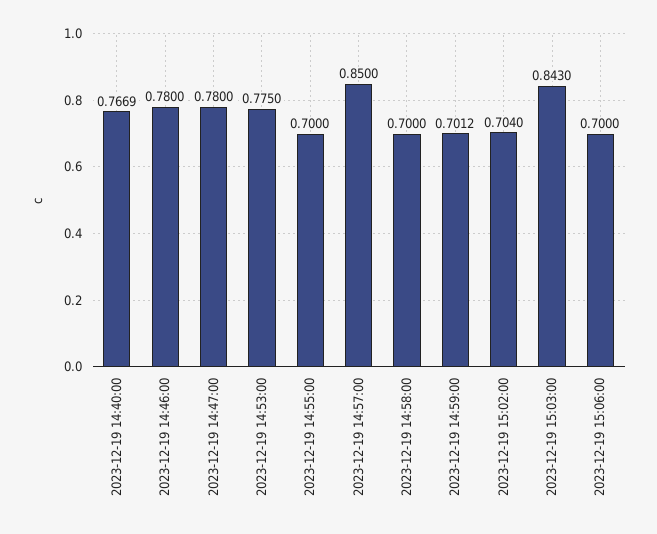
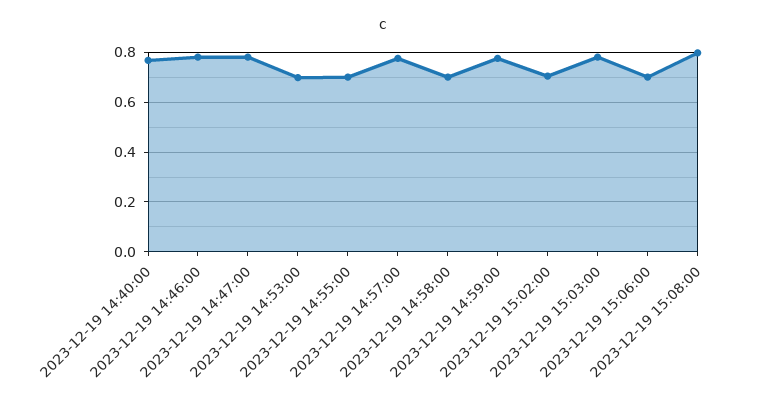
2023-12-19 14:53:00: 0.775 -> 0.7
2023-12-19 14:57:00: 0.85 -> 0.775
2023-12-19 14:59:00: 0.7012 -> 0.775
2023-12-19 15:03:00: 0.843 -> 0.775
2023-12-19 15:08:00: none -> 0.8

